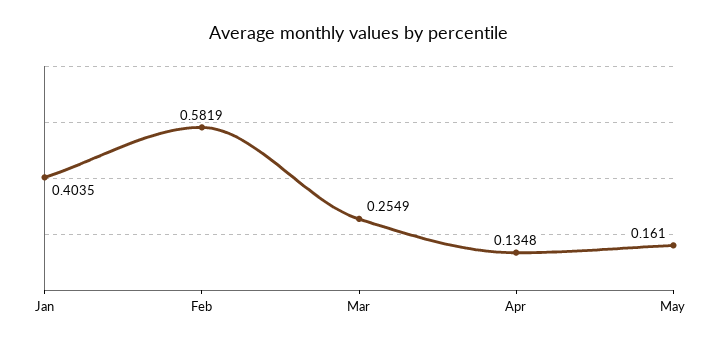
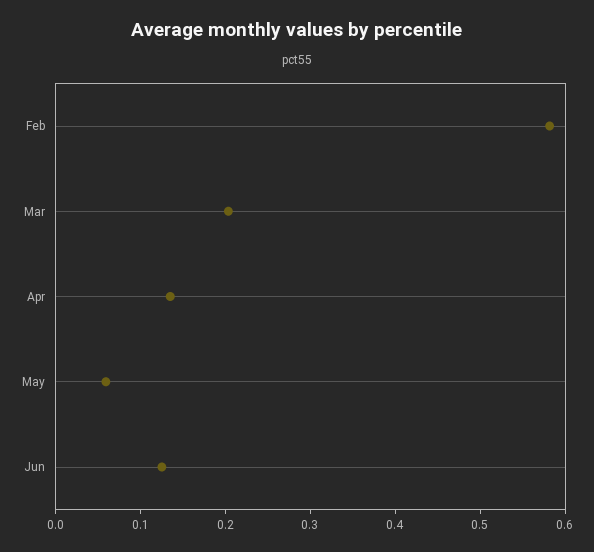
Jan: 0.4035 -> none
Mar: 0.2549 -> 0.2
May: 0.161 -> 0.06
Jun: none -> 0.12

